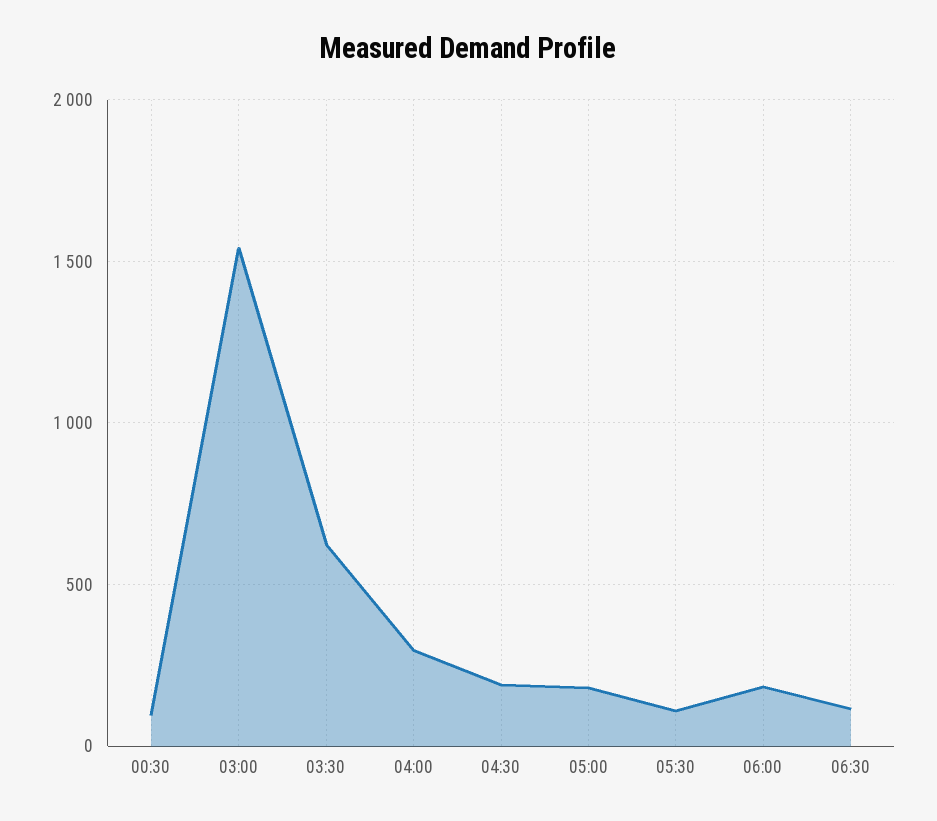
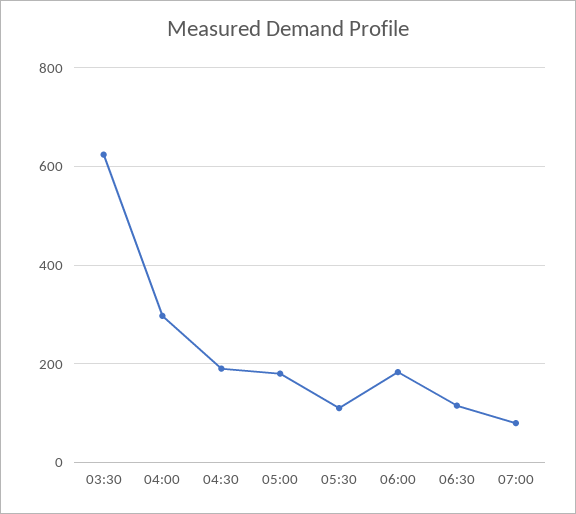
00:30: 100 -> none
03:00: 1550 -> none
07:00: none -> 80

